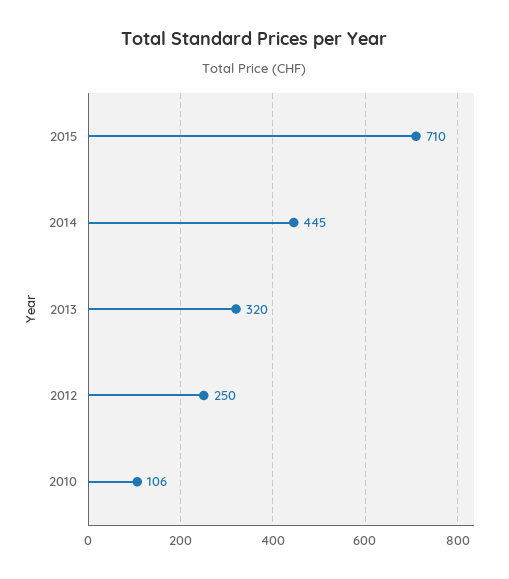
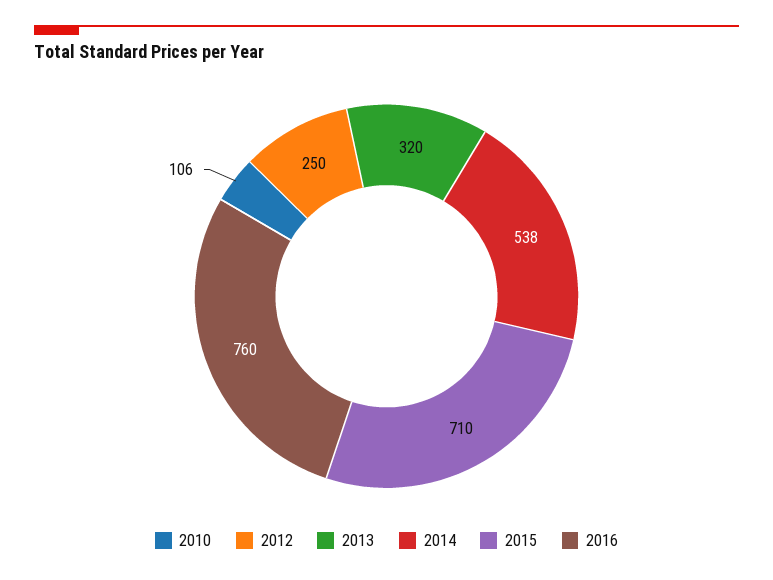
2014: 445 -> 538
2016: none -> 760

